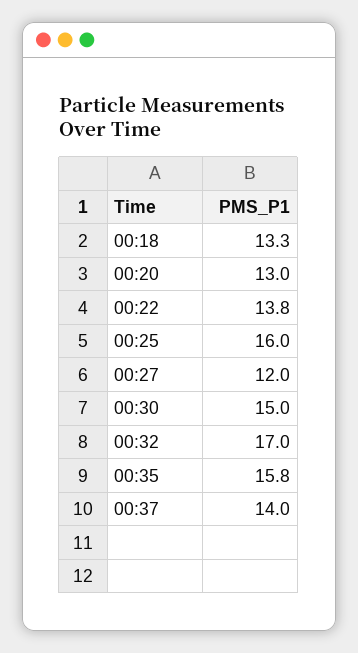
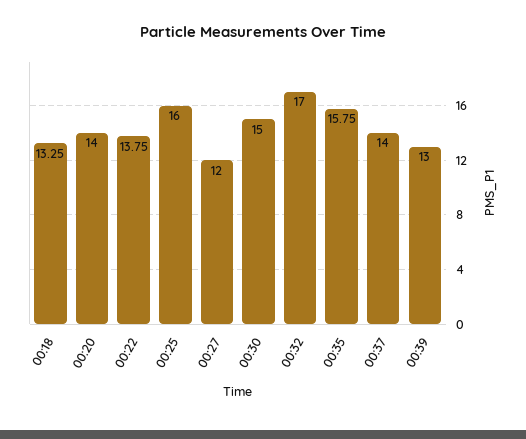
00:20: 13 -> 14
00:39: none -> 13

